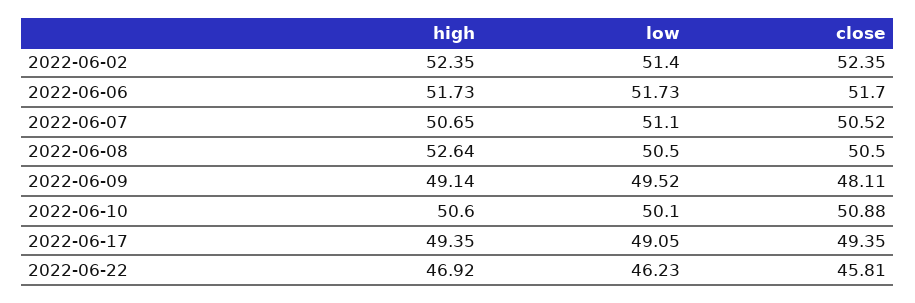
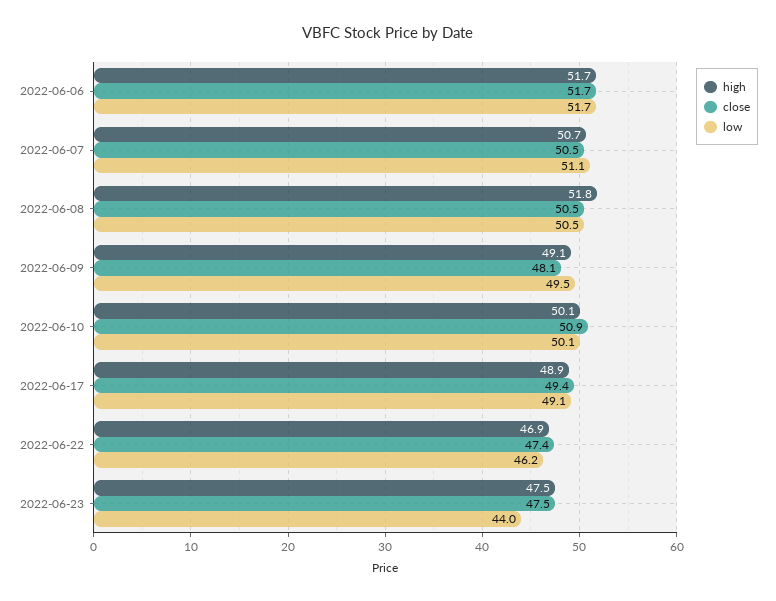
high, 2022-06-02: 52.35 -> none
low, 2022-06-02: 51.4 -> none
close, 2022-06-02: 52.35 -> none
high, 2022-06-08: 52.64 -> 51.8
high, 2022-06-10: 50.6 -> 50.1
high, 2022-06-17: 49.35 -> 48.9
close, 2022-06-22: 45.81 -> 47.4
high, 2022-06-23: none -> 47.5
close, 2022-06-23: none -> 47.5
low, 2022-06-23: none -> 44

